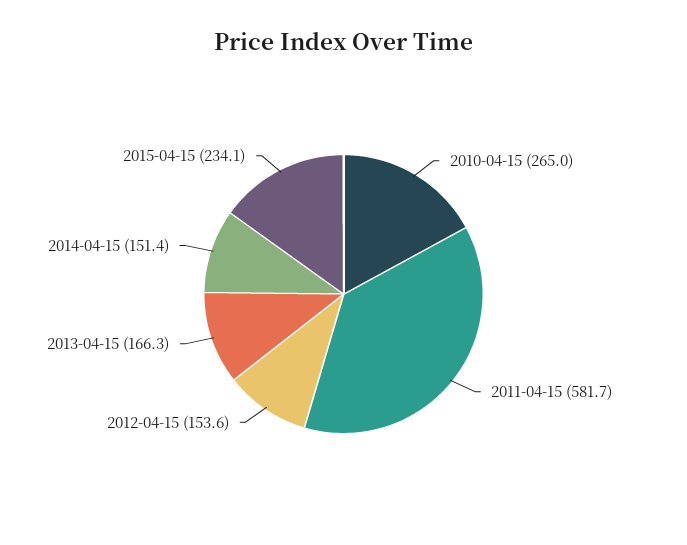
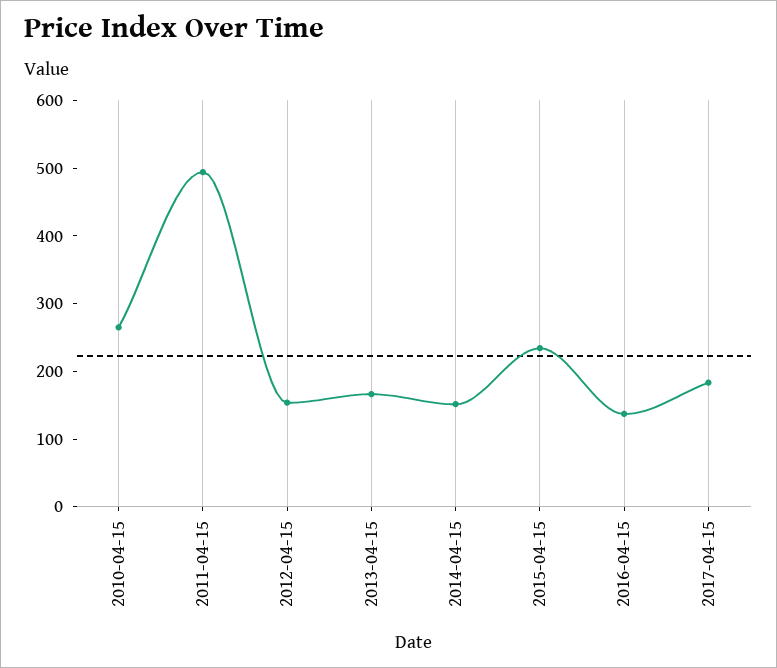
2011-04-15: 581.7 -> 500
2016-04-15: none -> 140
2017-04-15: none -> 180

